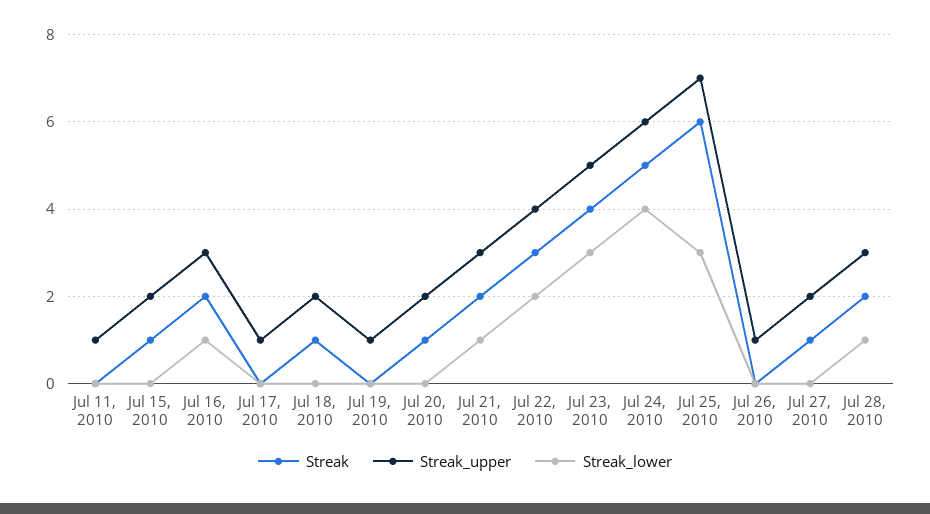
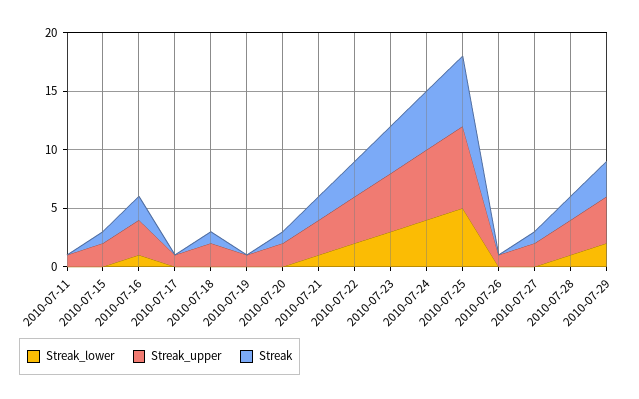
Streak_lower, Jul 25, 2010: 3 -> 5
Streak_lower, 2010-07-29: none -> 2
Streak_upper, 2010-07-29: none -> 4
Streak, 2010-07-29: none -> 3

